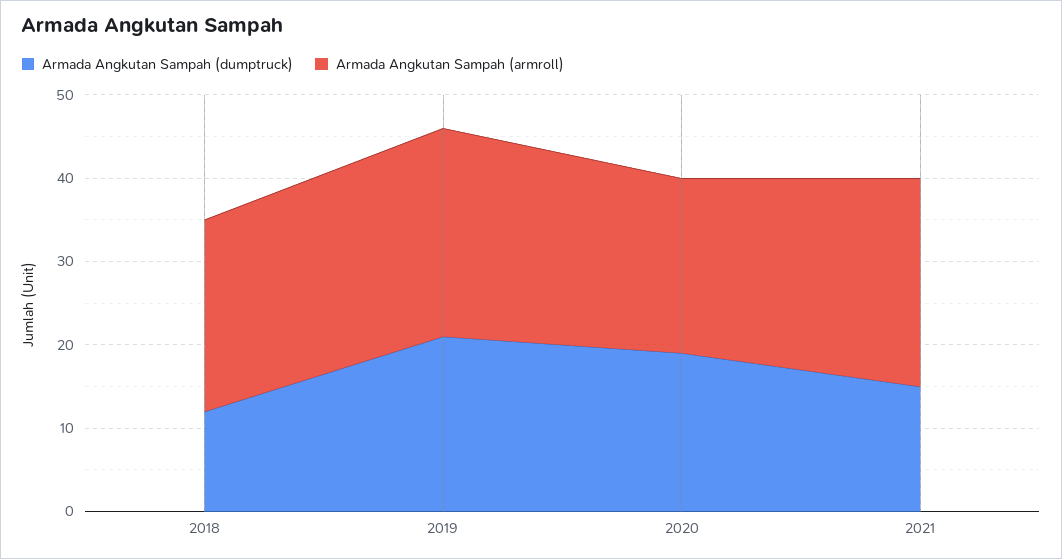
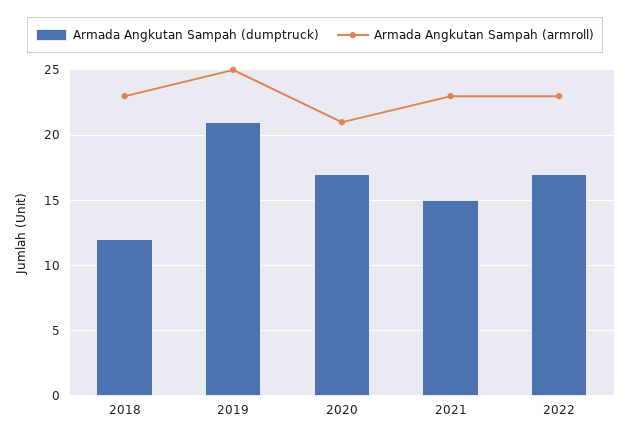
Armada Angkutan Sampah (dumptruck), 2020: 19 -> 17
Armada Angkutan Sampah (armroll), 2021: 25 -> 23
Armada Angkutan Sampah (dumptruck), 2022: none -> 17
Armada Angkutan Sampah (armroll), 2022: none -> 23

